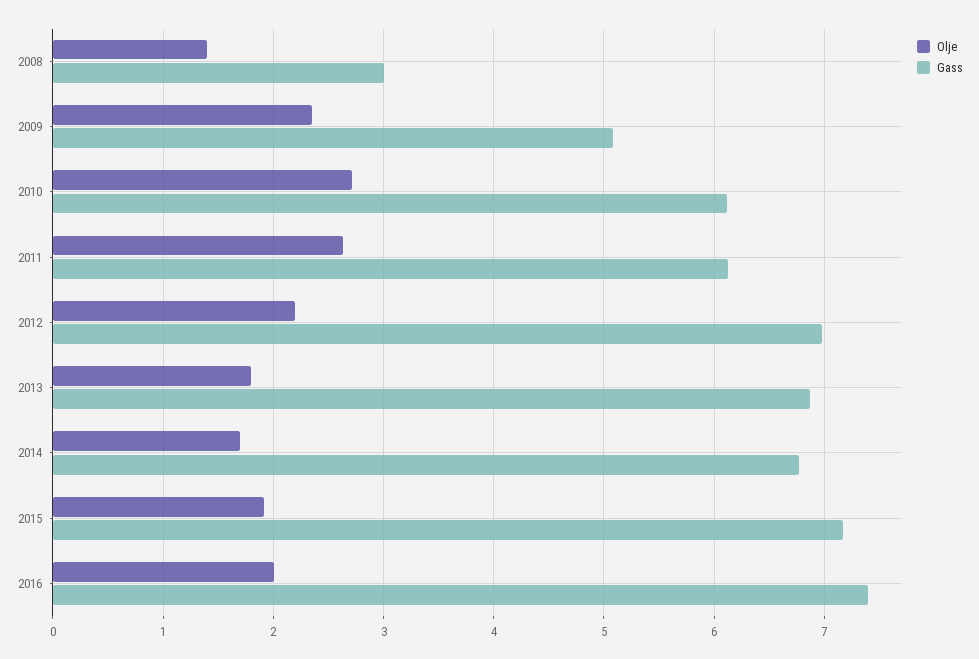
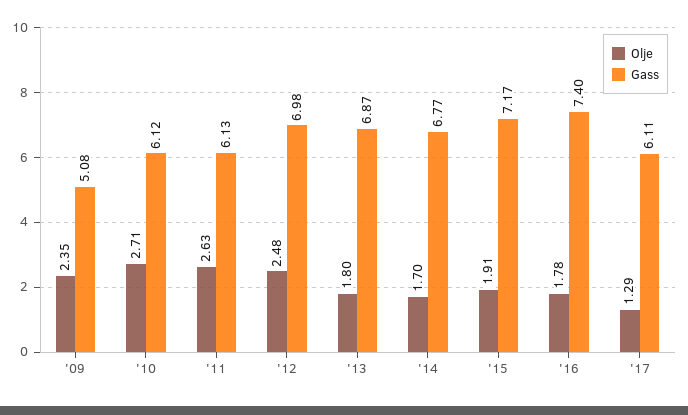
Olje, 2008: 1.4 -> none
Gass, 2008: 3 -> none
Olje, 2012: 2.2 -> 2.48
Olje, 2016: 2 -> 1.78
Olje, '17: none -> 1.29
Gass, '17: none -> 6.11

